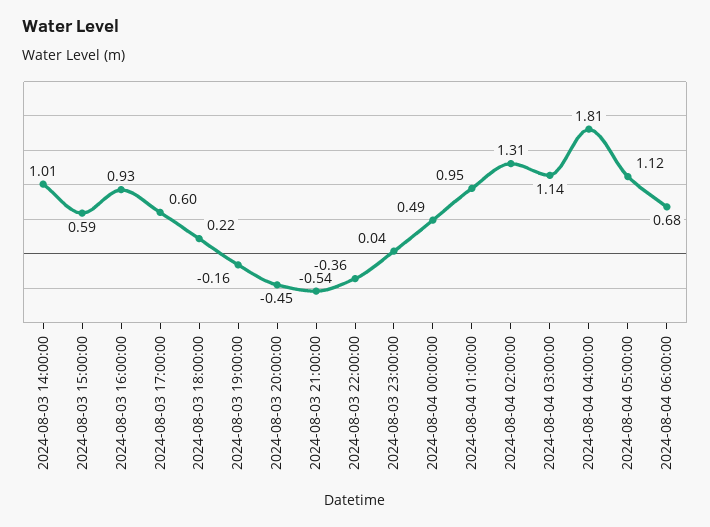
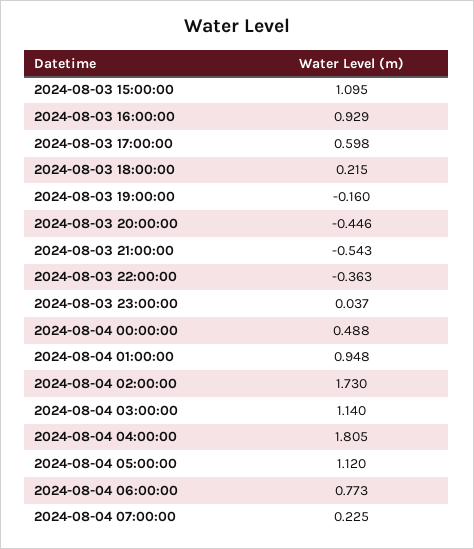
2024-08-03 14:00:00: 1.01 -> none
2024-08-03 15:00:00: 0.59 -> 1.095
2024-08-04 02:00:00: 1.31 -> 1.73
2024-08-04 06:00:00: 0.68 -> 0.773
2024-08-04 07:00:00: none -> 0.225

